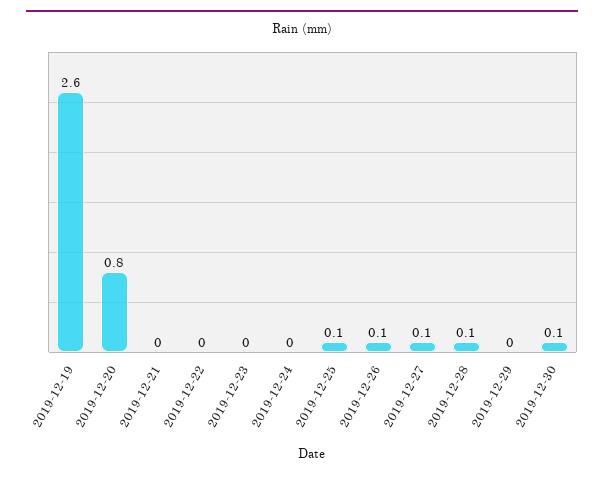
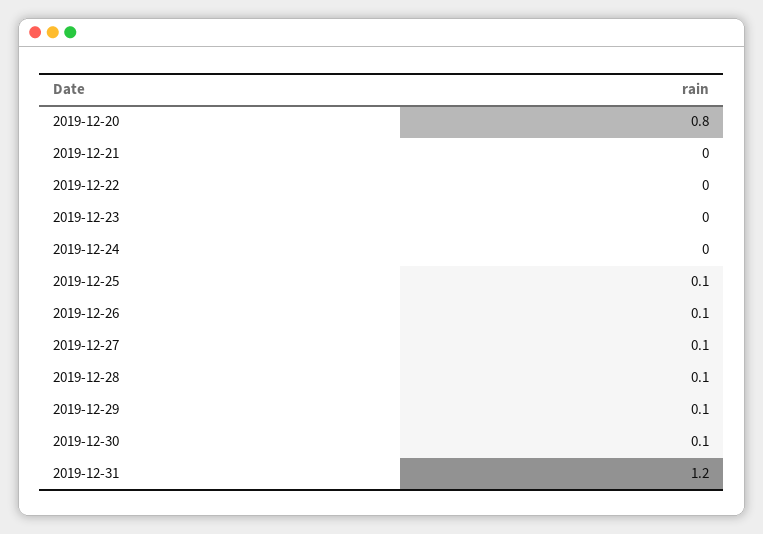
2019-12-19: 2.6 -> none
2019-12-29: 0 -> 0.1
2019-12-31: none -> 1.2

